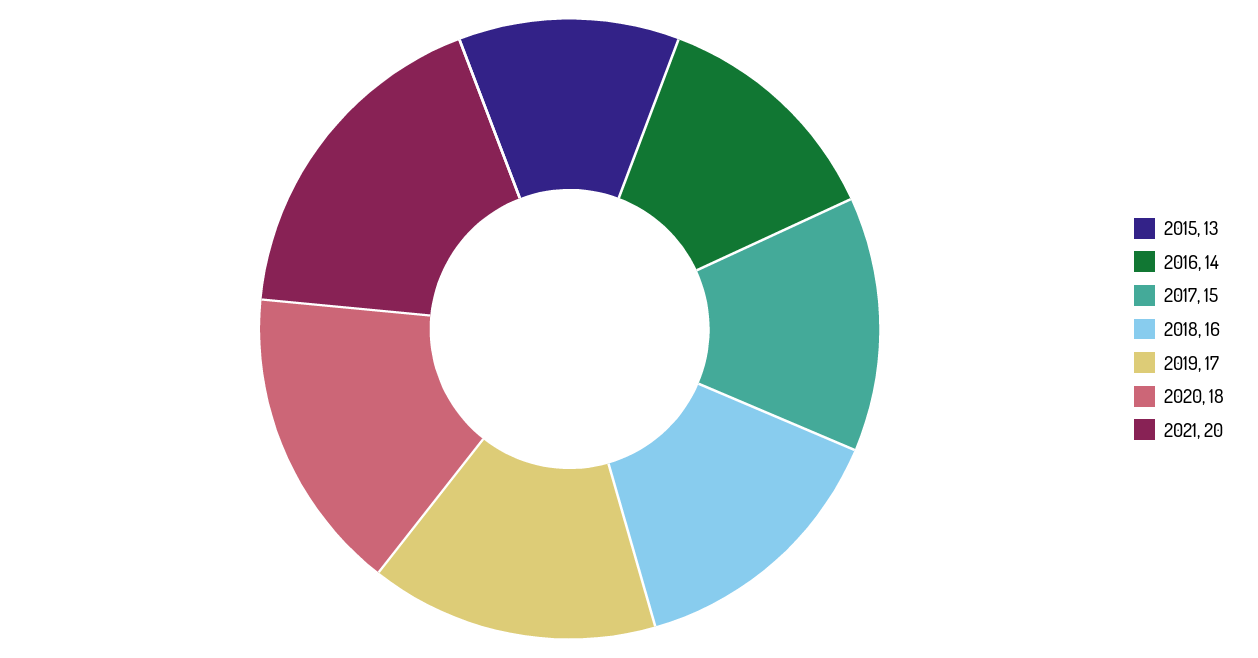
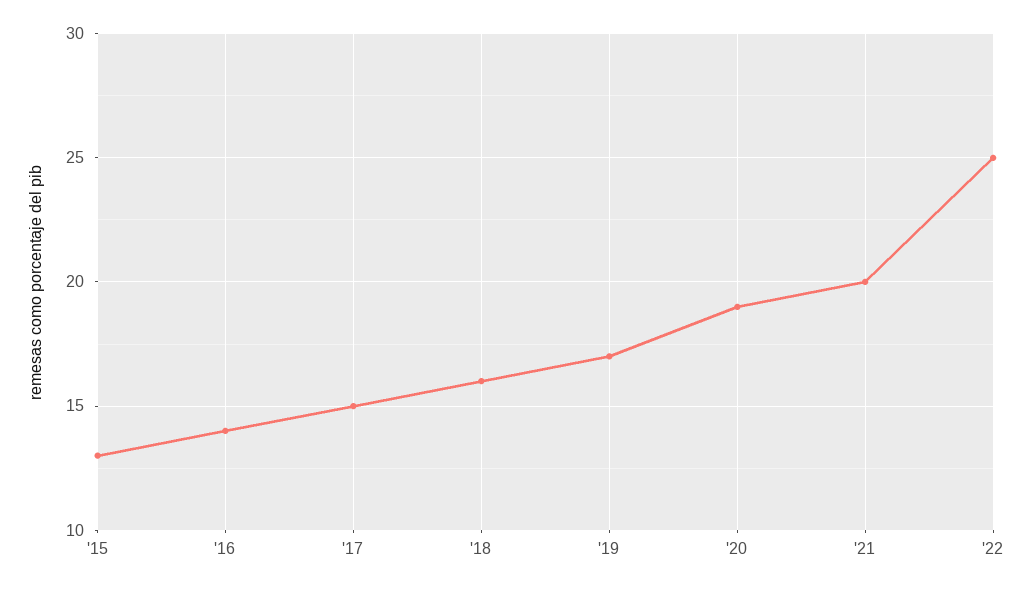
2020: 18 -> 19
'22: none -> 25

